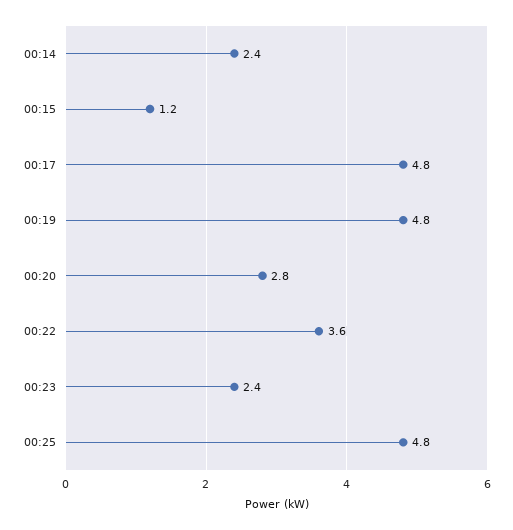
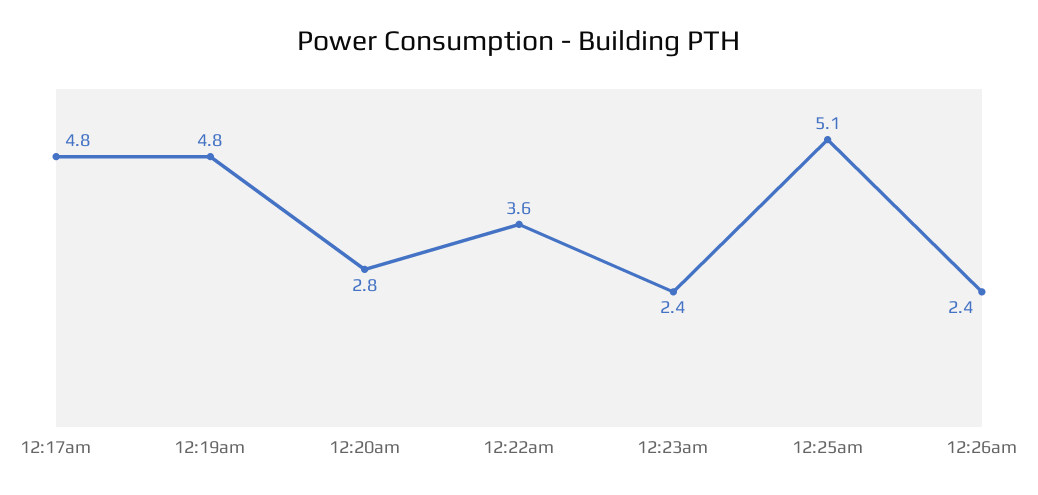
00:14: 2.4 -> none
00:15: 1.2 -> none
00:25: 4.8 -> 5.1
12:26am: none -> 2.4

